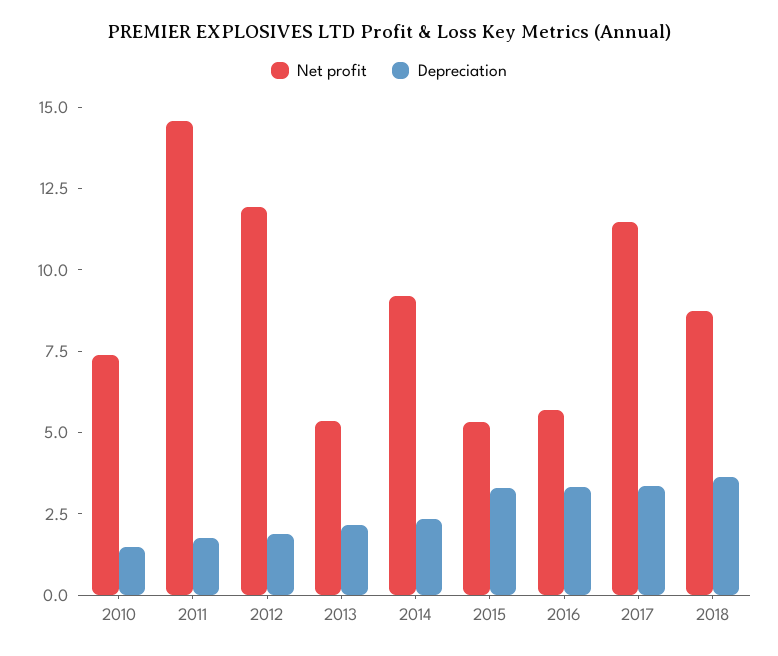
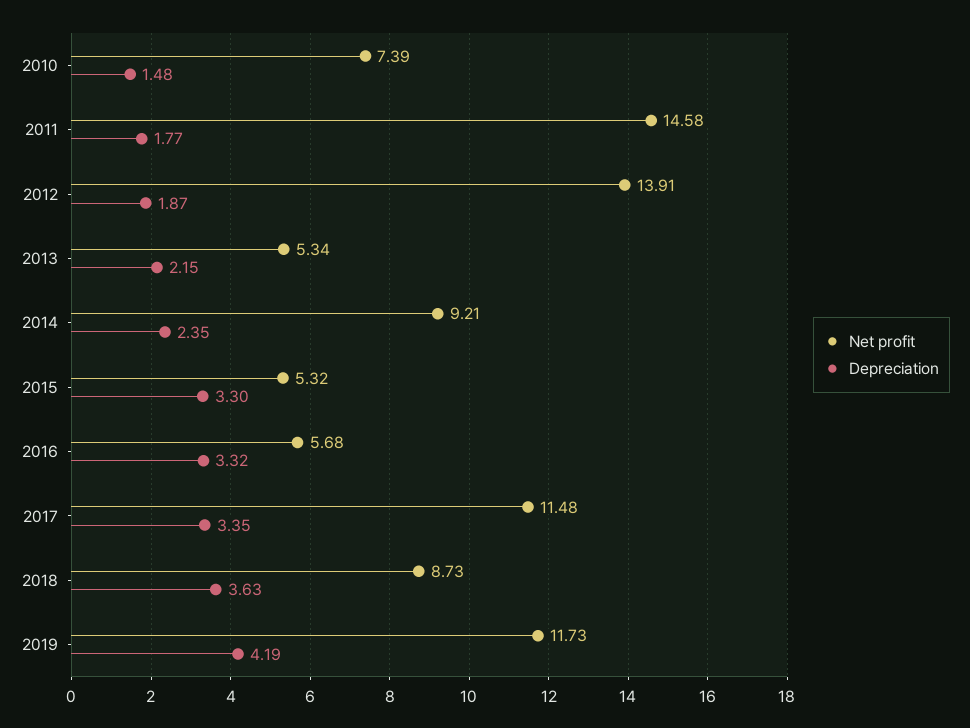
Net profit, 2012: 12 -> 13.91
Net profit, 2019: none -> 11.73
Depreciation, 2019: none -> 4.19

